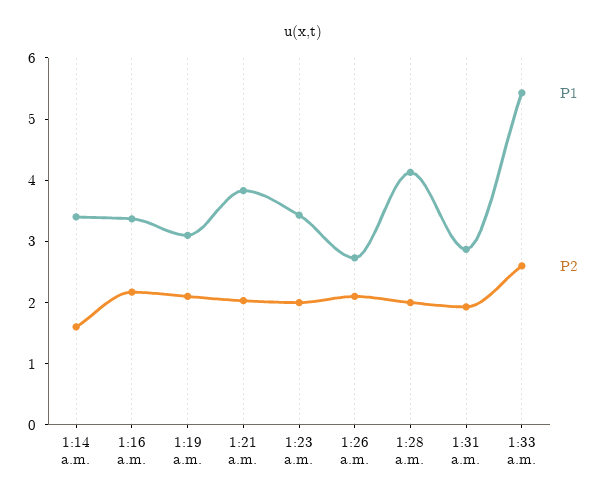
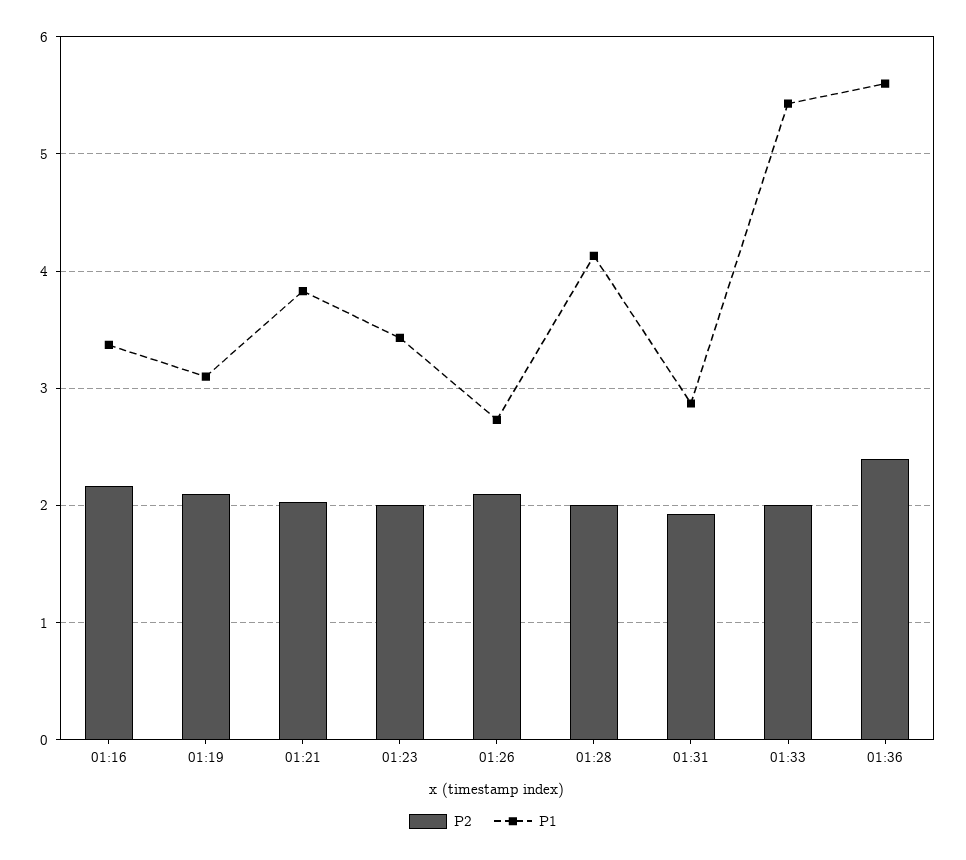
P1, 1:14 a.m.: 3.4 -> none
P2, 1:14 a.m.: 1.6 -> none
P2, 1:33 a.m.: 2.6 -> 2
P2, 01:36: none -> 2.4
P1, 01:36: none -> 5.6

